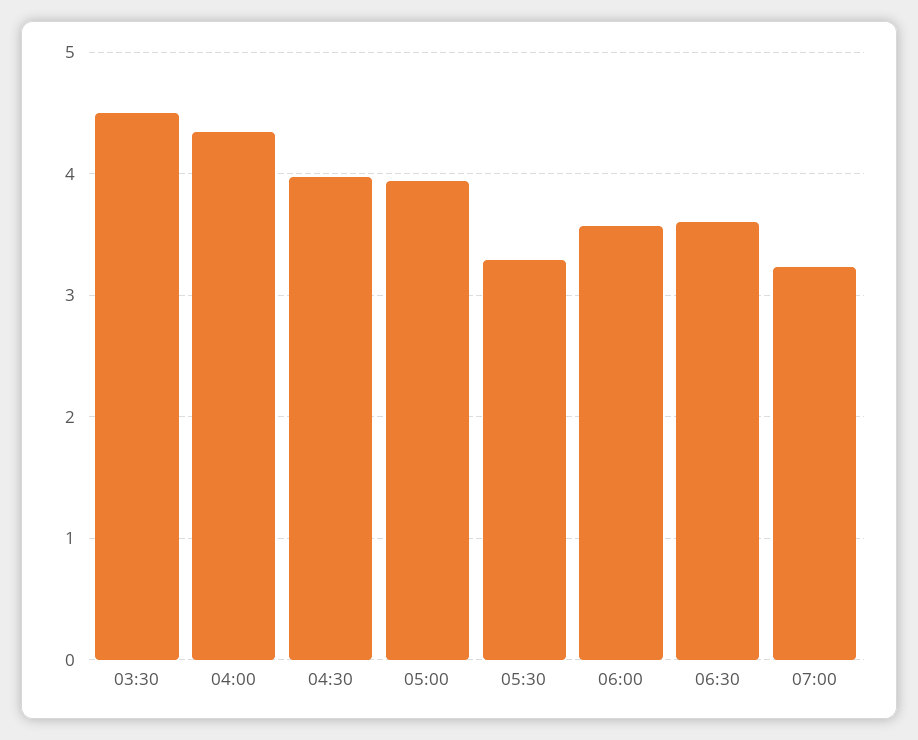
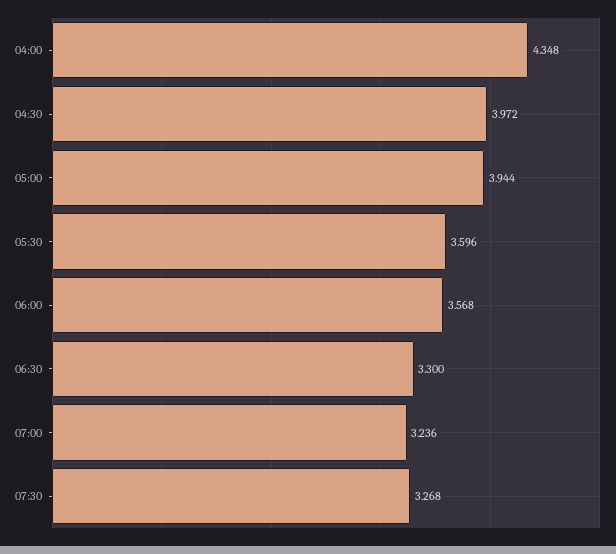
03:30: 4.5 -> none
05:30: 3.3 -> 3.596
06:30: 3.6 -> 3.3
07:30: none -> 3.268

